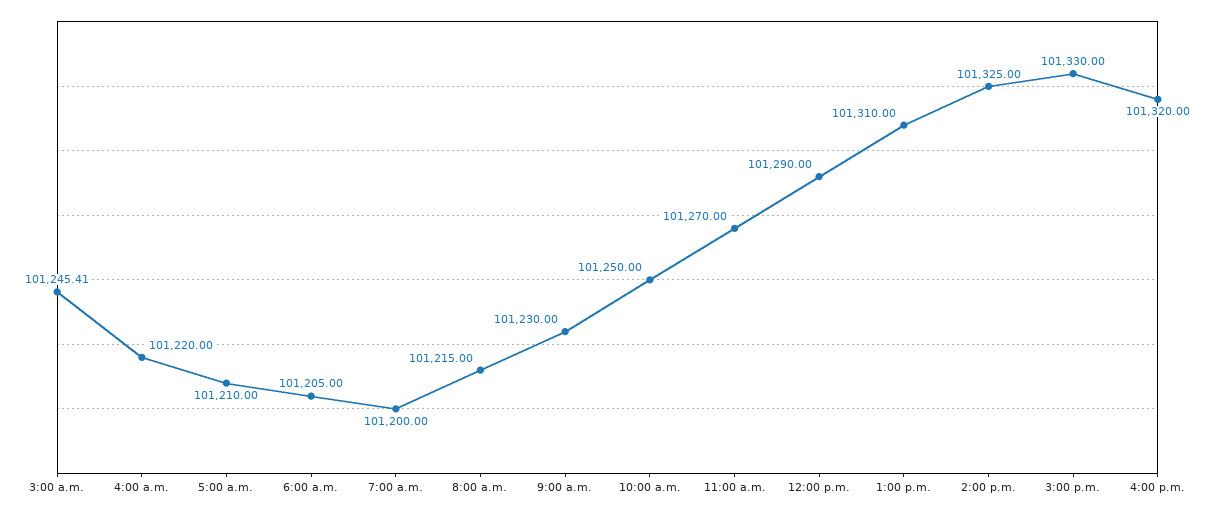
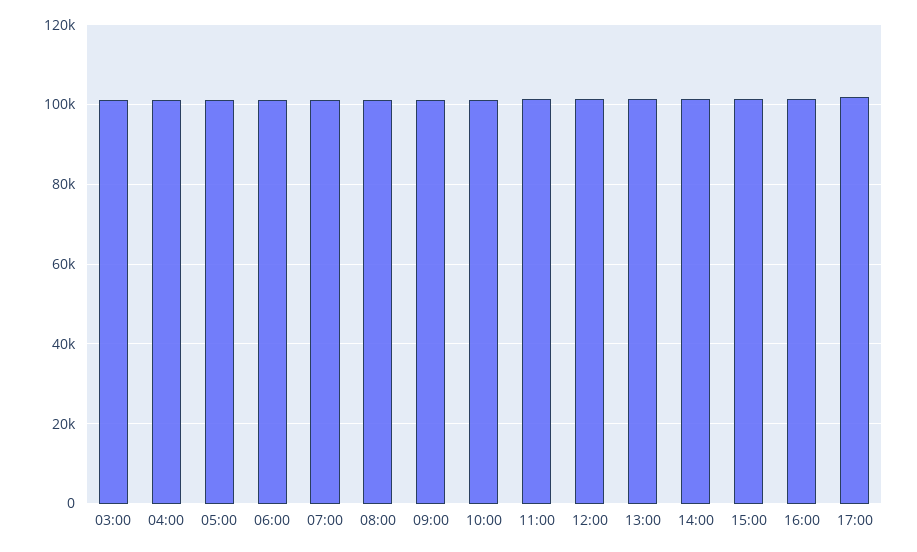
17:00: none -> 102000

